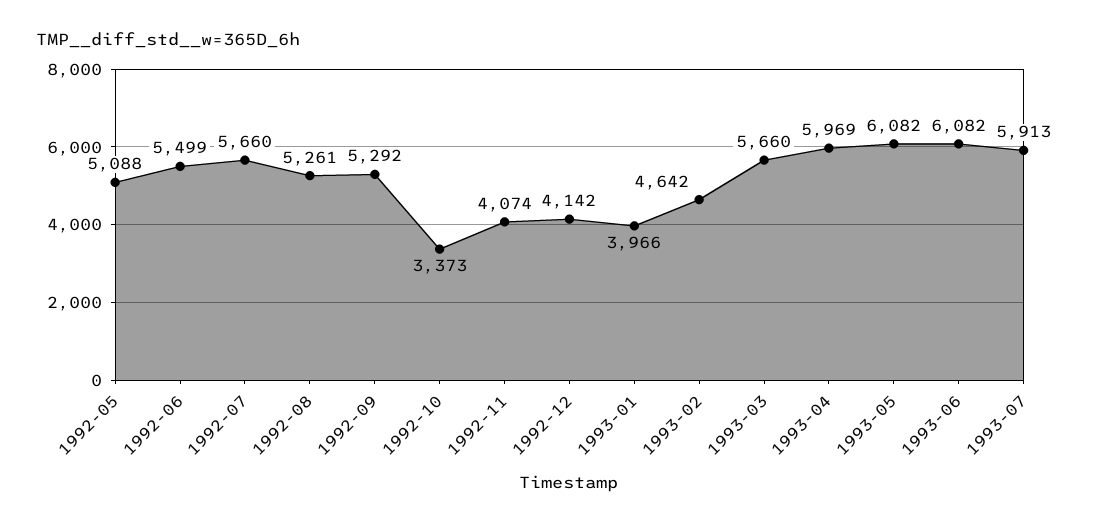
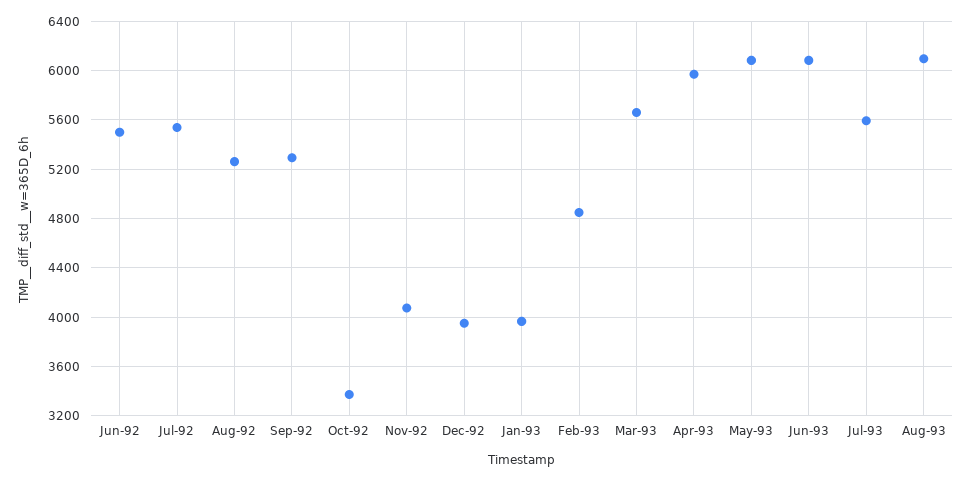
1992-05: 5088 -> none
1992-07: 5660 -> 5550
1992-12: 4142 -> 3950
1993-02: 4642 -> 4850
1993-07: 5913 -> 5600
Aug-93: none -> 6100

